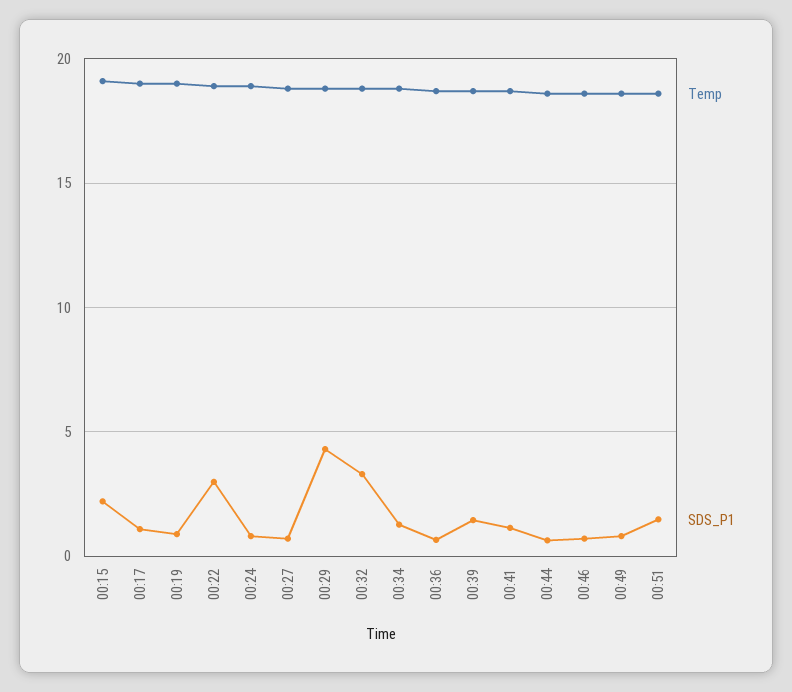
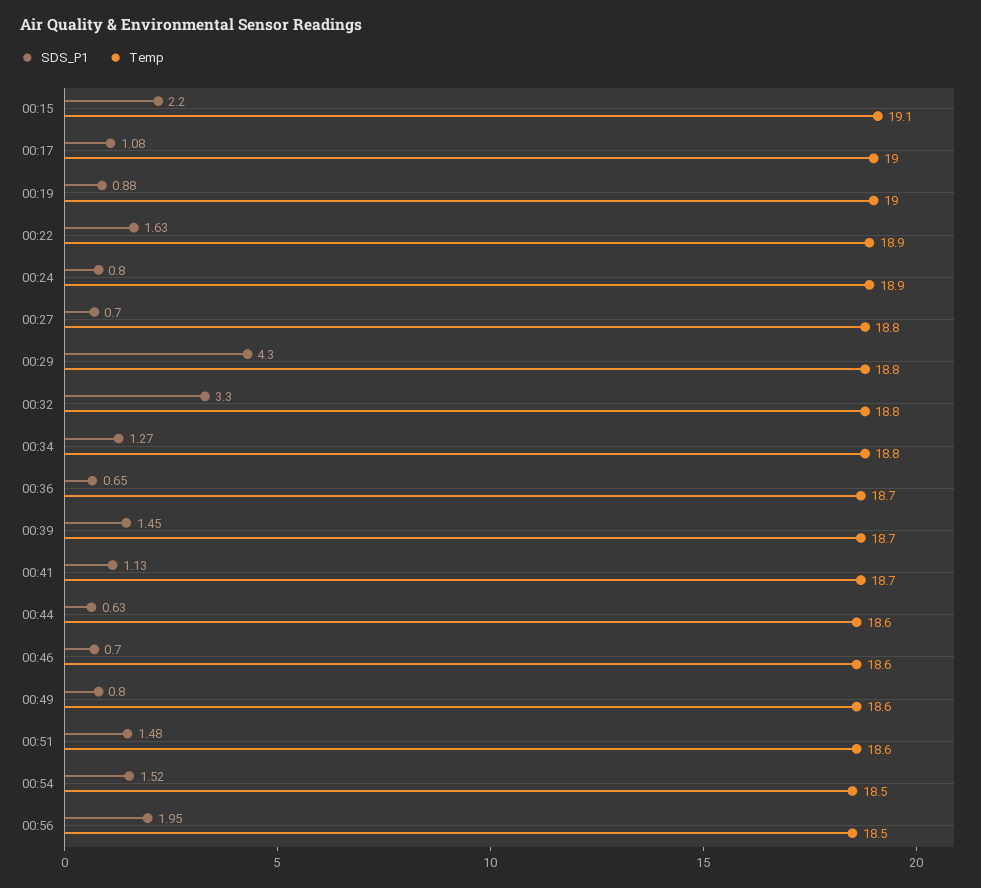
SDS_P1, 00:22: 3 -> 1.63
SDS_P1, 00:54: none -> 1.52
Temp, 00:54: none -> 18.5
SDS_P1, 00:56: none -> 1.95
Temp, 00:56: none -> 18.5

